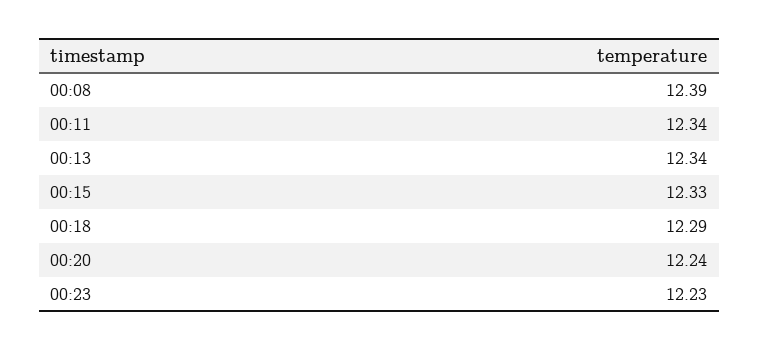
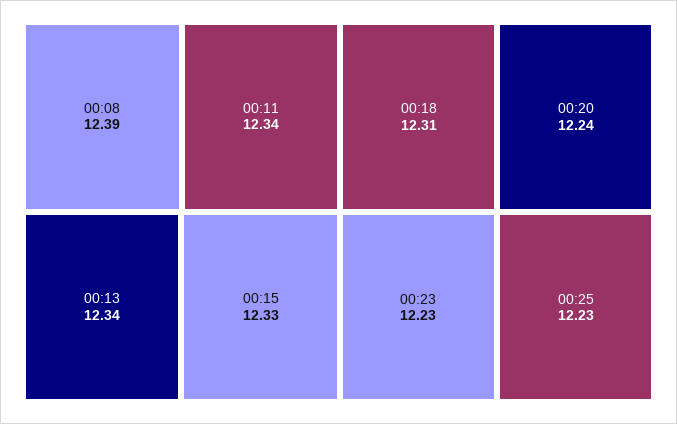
00:18: 12.29 -> 12.31
00:25: none -> 12.23

